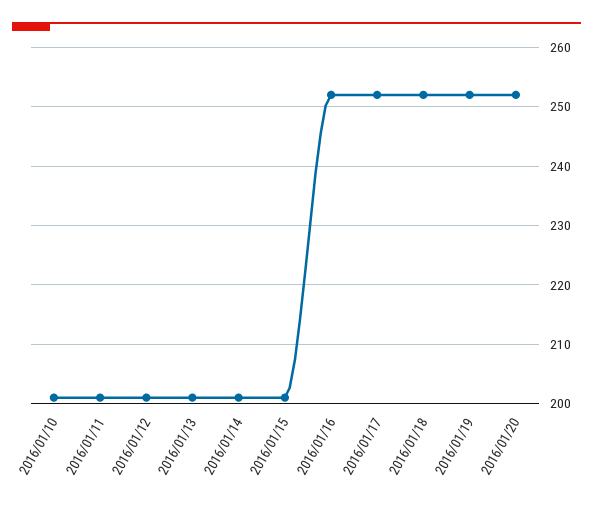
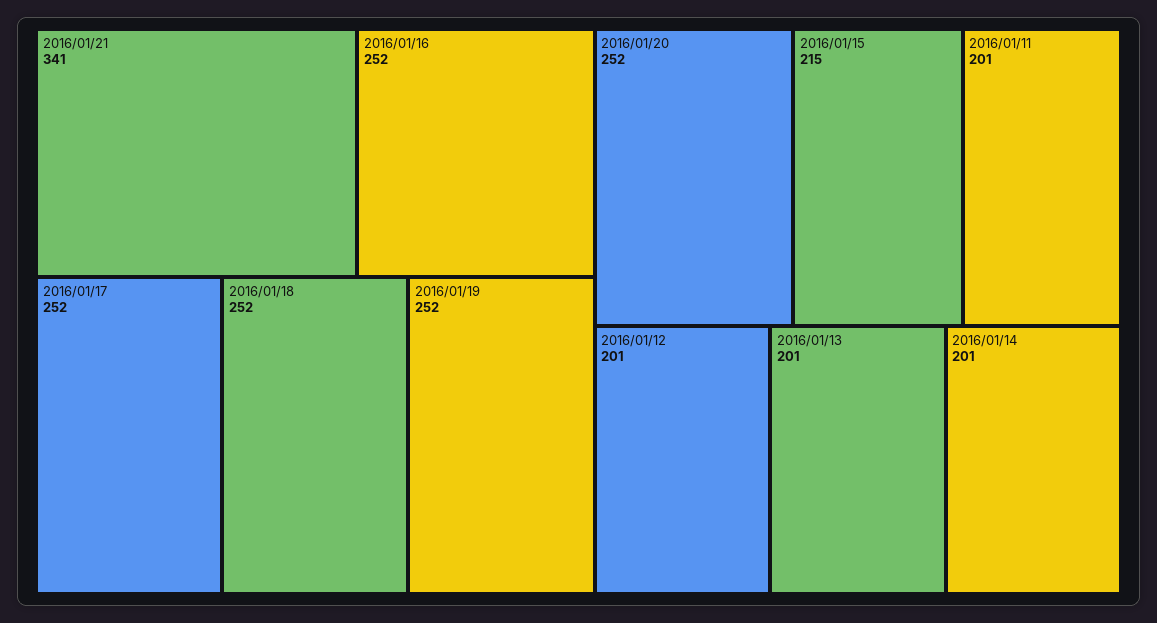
2016/01/10: 200 -> none
2016/01/15: 200 -> 215
2016/01/21: none -> 341

